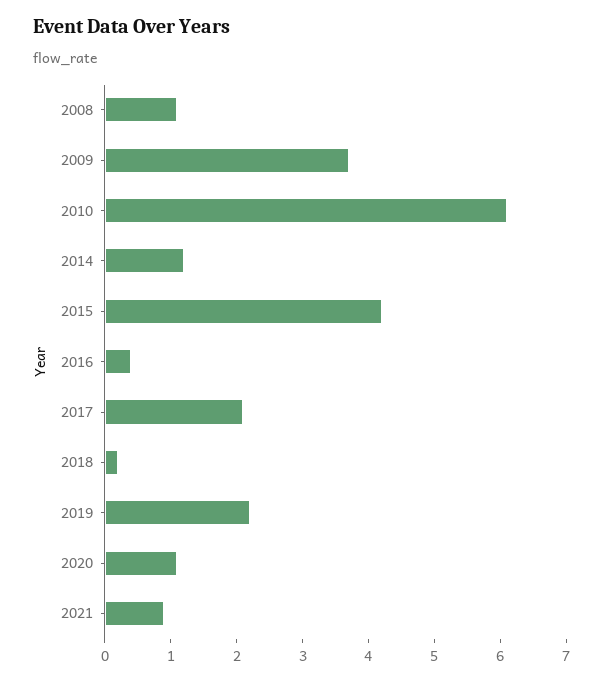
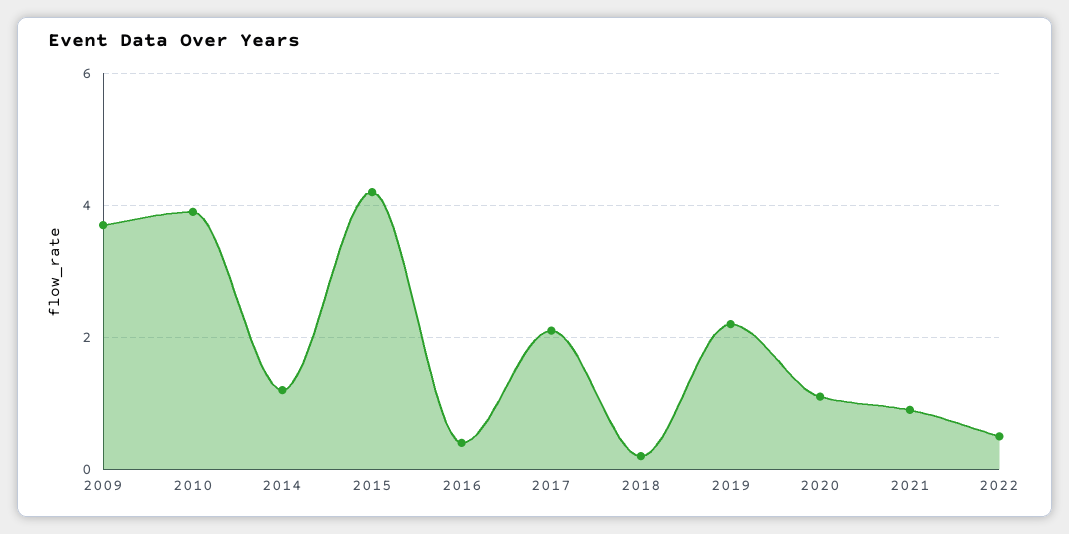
2008: 1 -> none
2010: 6 -> 4
2022: none -> 0.5

